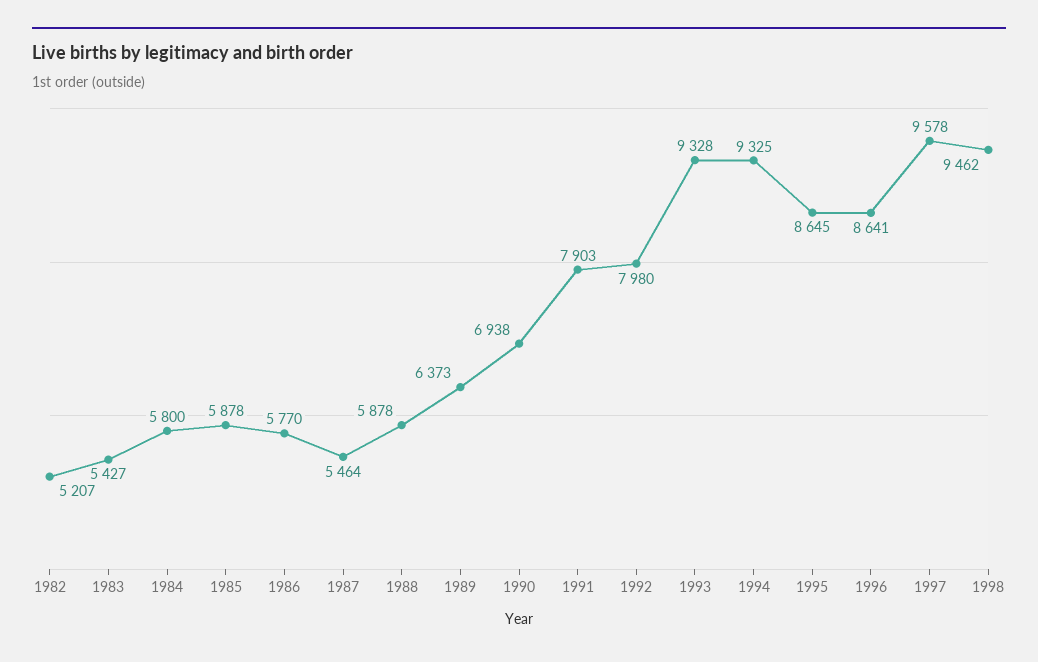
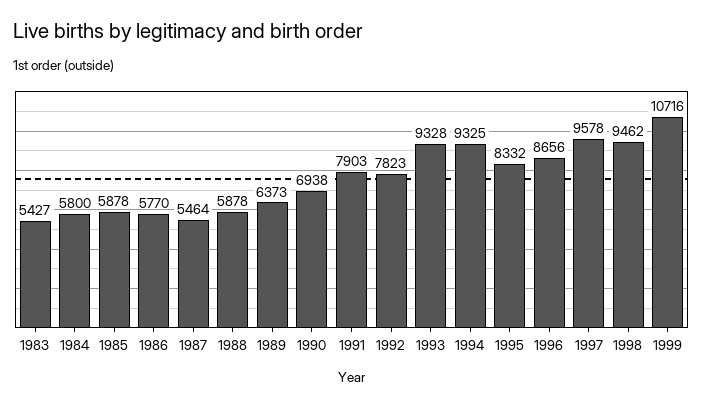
1982: 5207 -> none
1992: 7980 -> 7823
1995: 8645 -> 8332
1996: 8641 -> 8656
1999: none -> 10716

